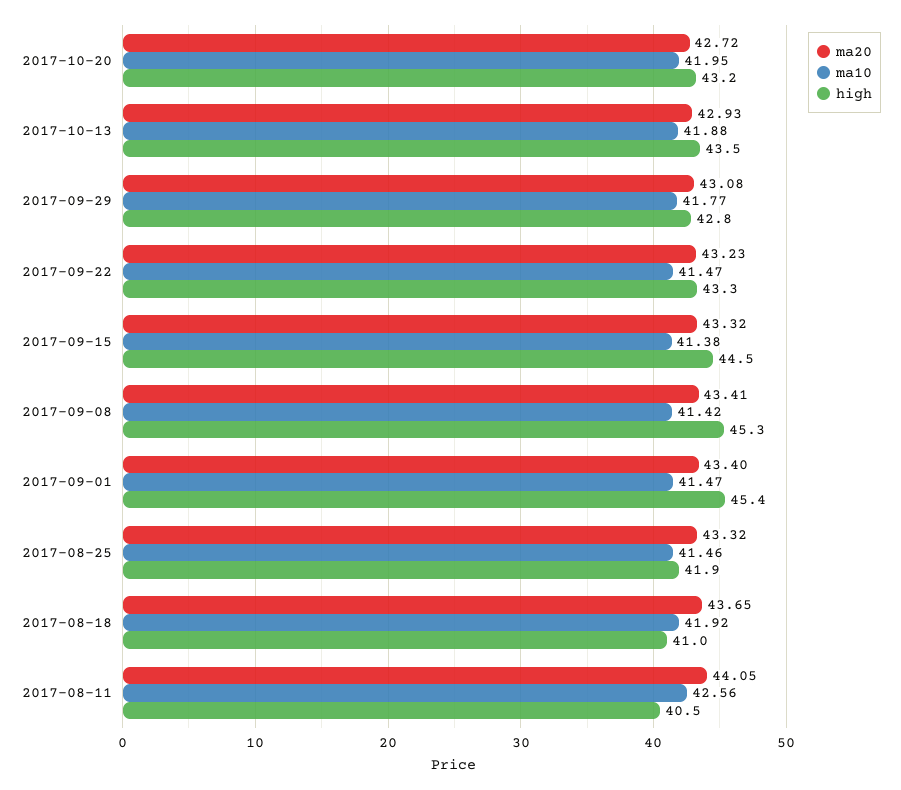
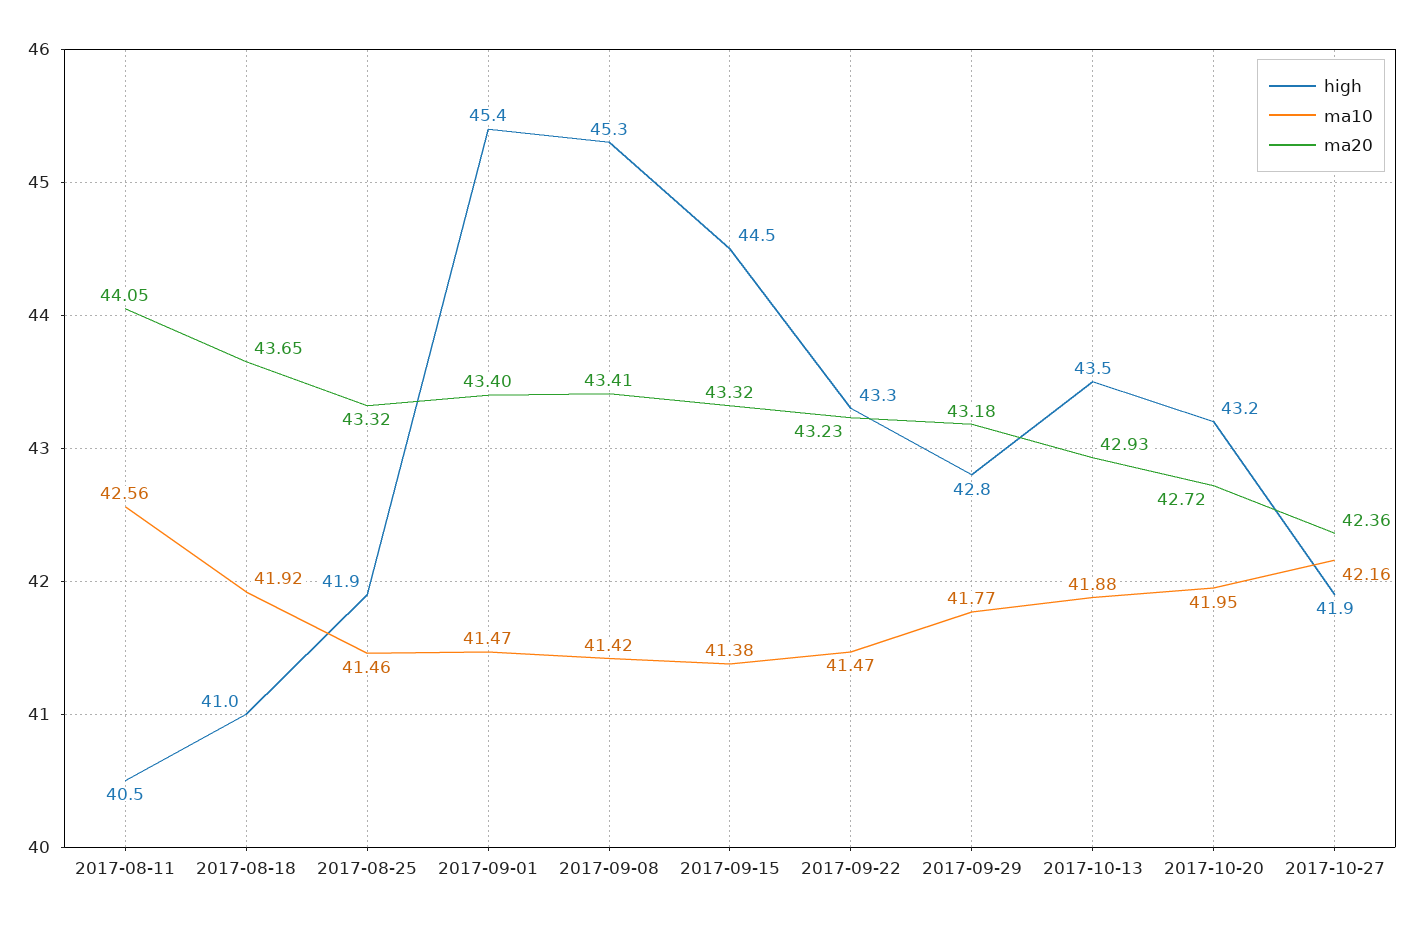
ma20, 2017-09-29: 43.08 -> 43.18
high, 2017-10-27: none -> 41.9
ma10, 2017-10-27: none -> 42.16
ma20, 2017-10-27: none -> 42.36

